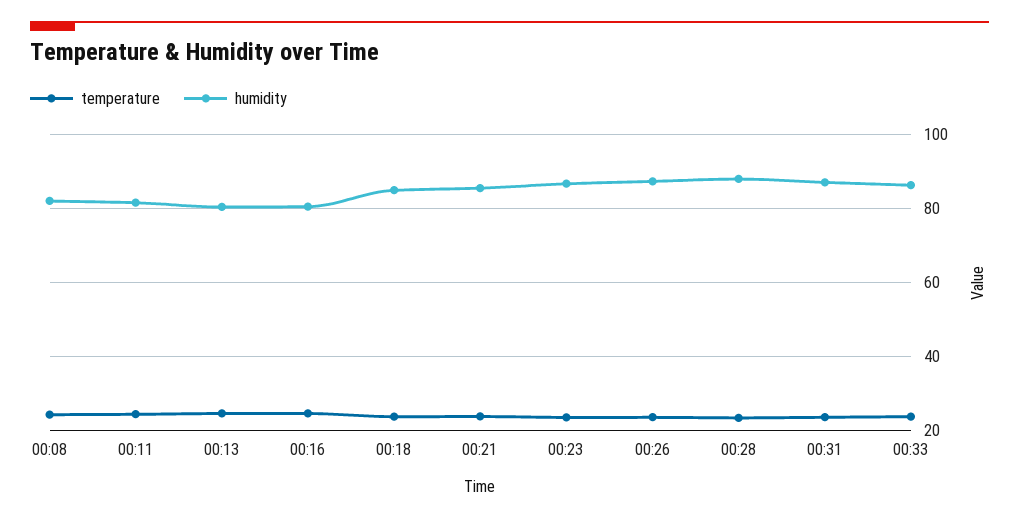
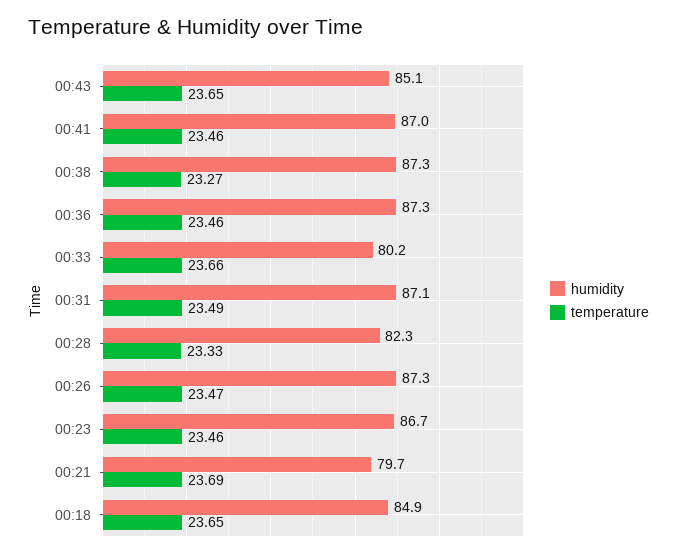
temperature, 00:08: 24 -> none
humidity, 00:08: 82 -> none
temperature, 00:11: 24 -> none
humidity, 00:11: 82 -> none
temperature, 00:13: 24 -> none
humidity, 00:13: 80 -> none
temperature, 00:16: 24 -> none
humidity, 00:16: 80 -> none
humidity, 00:21: 86 -> 79.7
humidity, 00:28: 88 -> 82.3
humidity, 00:33: 86 -> 80.2
humidity, 00:43: none -> 85.1
temperature, 00:43: none -> 23.65
humidity, 00:41: none -> 87
temperature, 00:41: none -> 23.46
humidity, 00:38: none -> 87.3
temperature, 00:38: none -> 23.27
humidity, 00:36: none -> 87.3
temperature, 00:36: none -> 23.46

